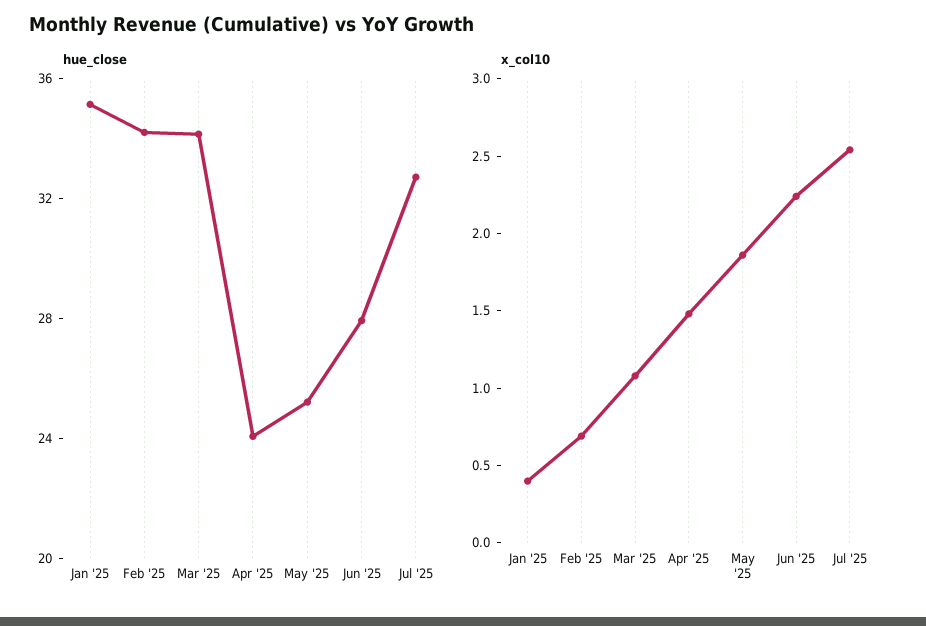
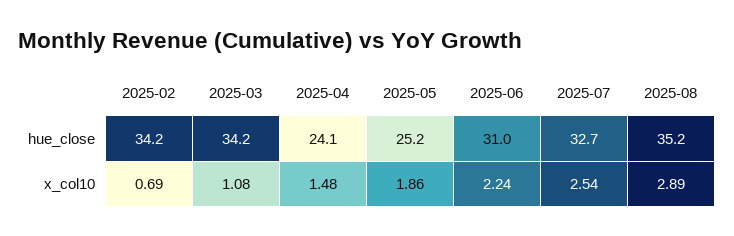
hue_close, Jan '25: 35 -> none
hue_close, Jun '25: 28 -> 31
x_col10, Jan '25: 0.4 -> none
hue_close, 2025-08: none -> 35.2
x_col10, 2025-08: none -> 2.89

